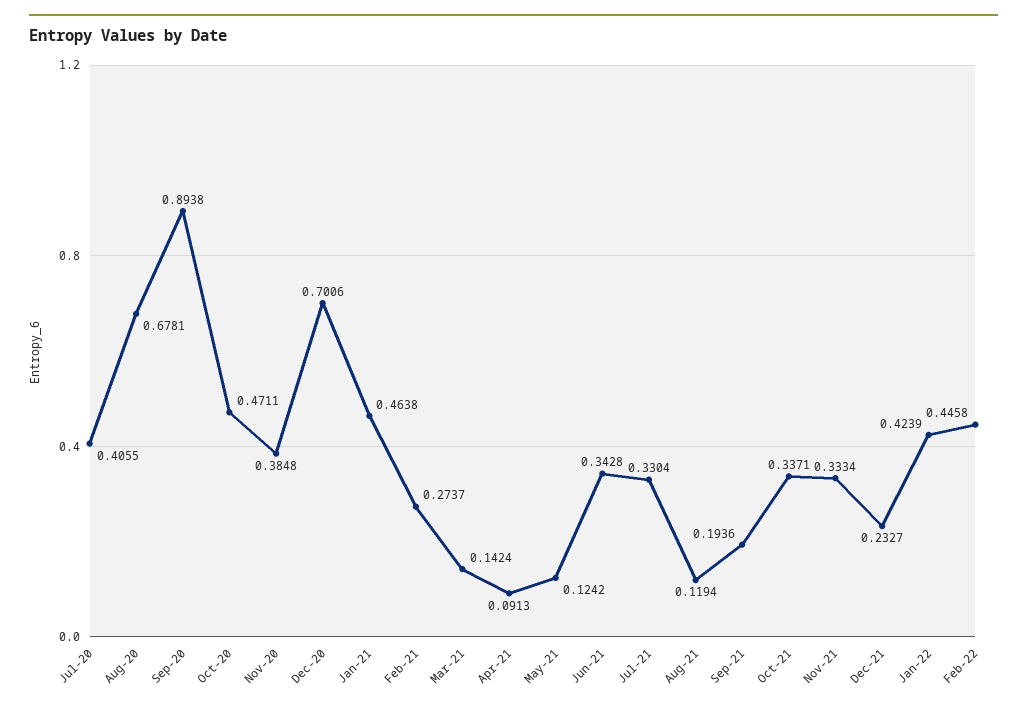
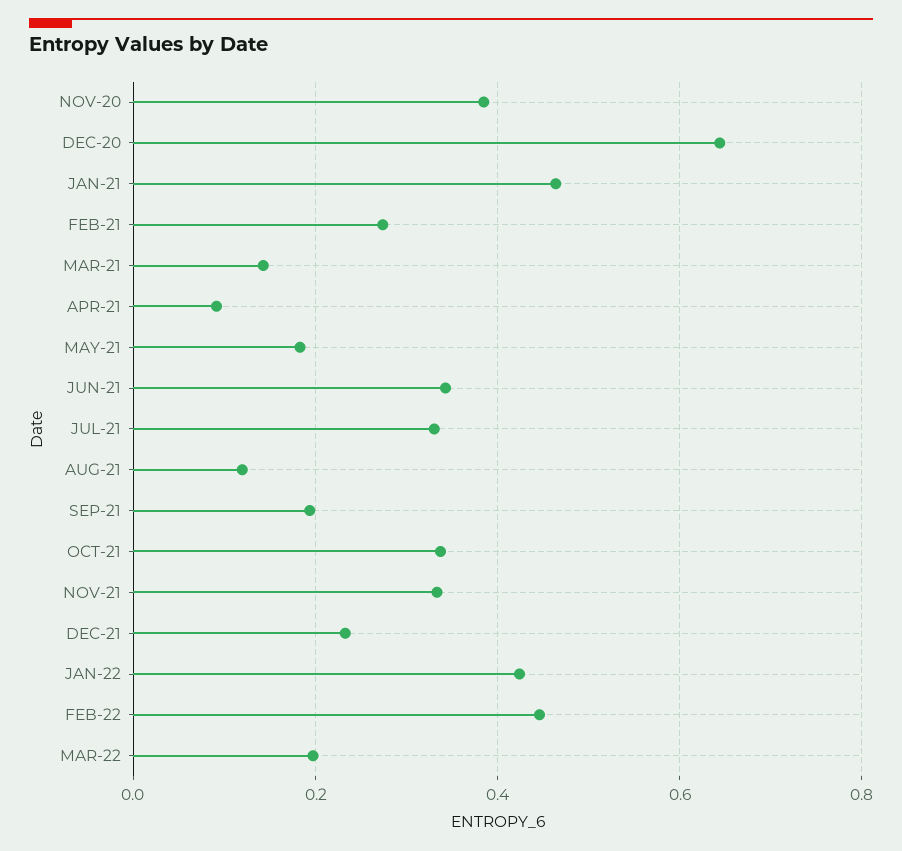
Jul-20: 0.4055 -> none
Aug-20: 0.6781 -> none
Sep-20: 0.8938 -> none
Oct-20: 0.4711 -> none
Dec-20: 0.7006 -> 0.64
May-21: 0.1242 -> 0.18
MAR-22: none -> 0.2

